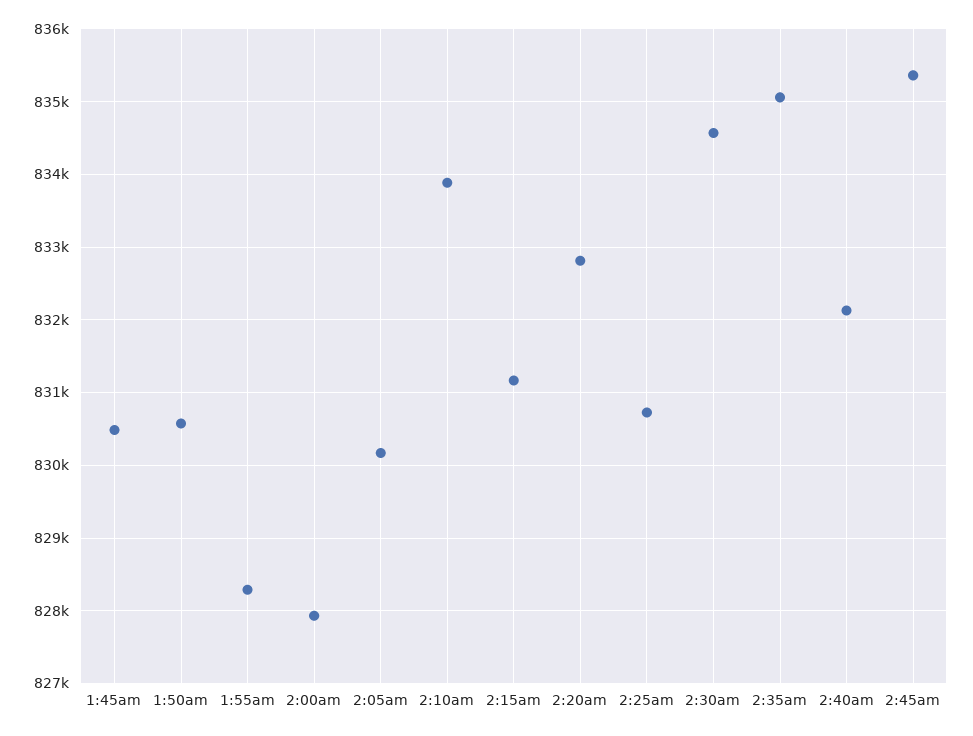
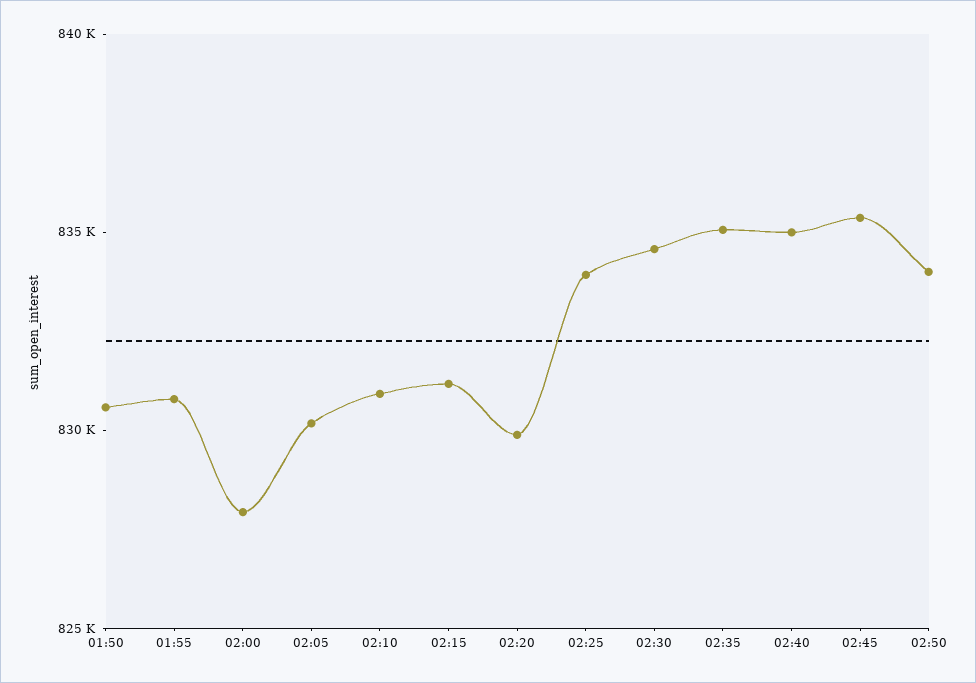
1:45am: 830500 -> none
1:55am: 828300 -> 831000
2:10am: 833900 -> 831000
2:20am: 832800 -> 830000
2:25am: 830700 -> 834000
2:40am: 832100 -> 835000
02:50: none -> 834000

